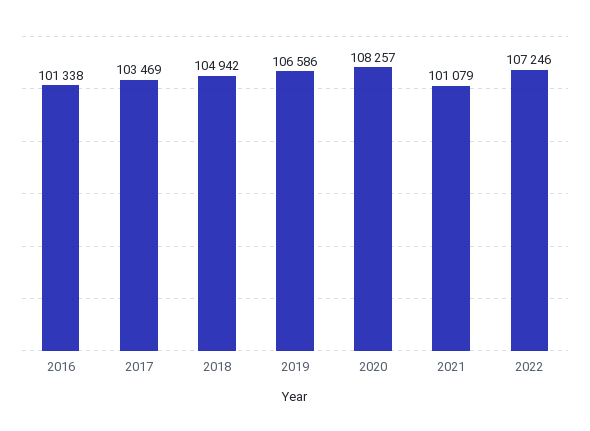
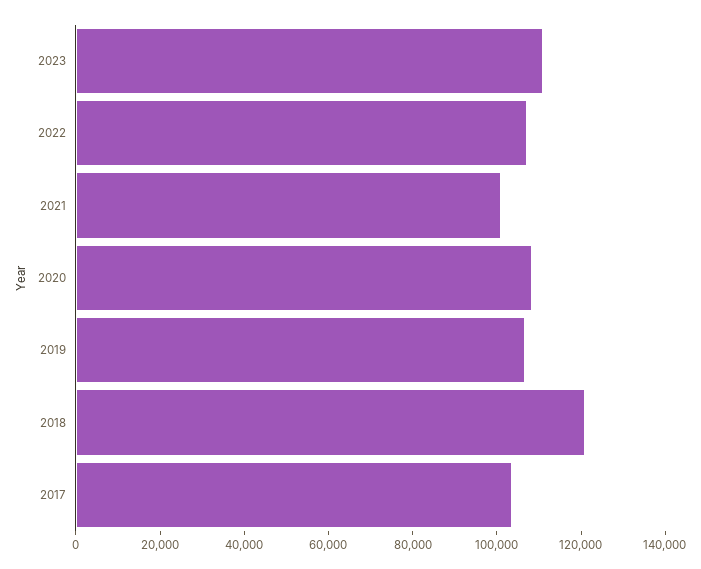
2016: 101338 -> none
2018: 104942 -> 120000
2023: none -> 110000

